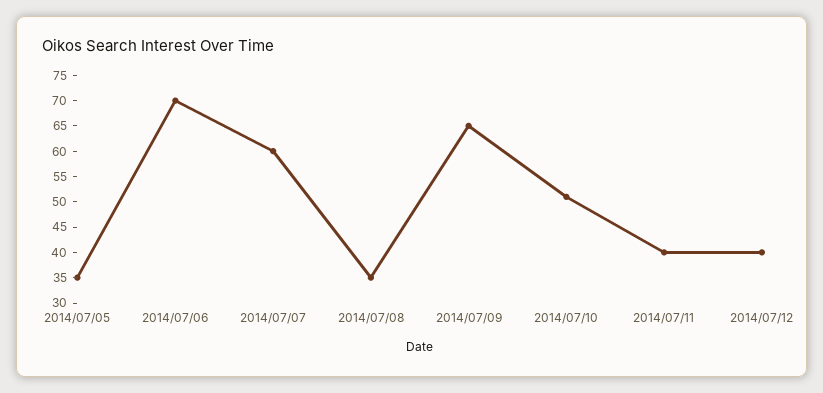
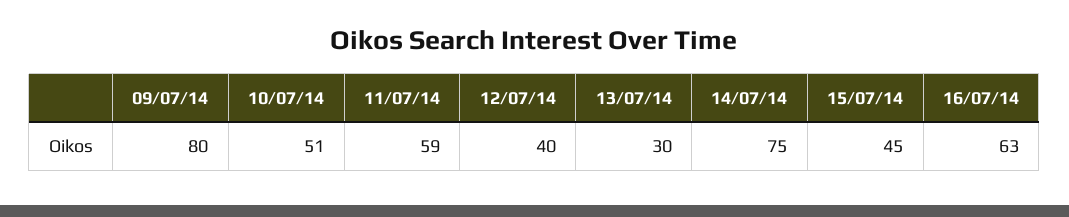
2014/07/05: 35 -> none
2014/07/06: 70 -> none
2014/07/07: 60 -> none
2014/07/08: 35 -> none
2014/07/09: 65 -> 80
2014/07/11: 40 -> 59
13/07/14: none -> 30
14/07/14: none -> 75
15/07/14: none -> 45
16/07/14: none -> 63

